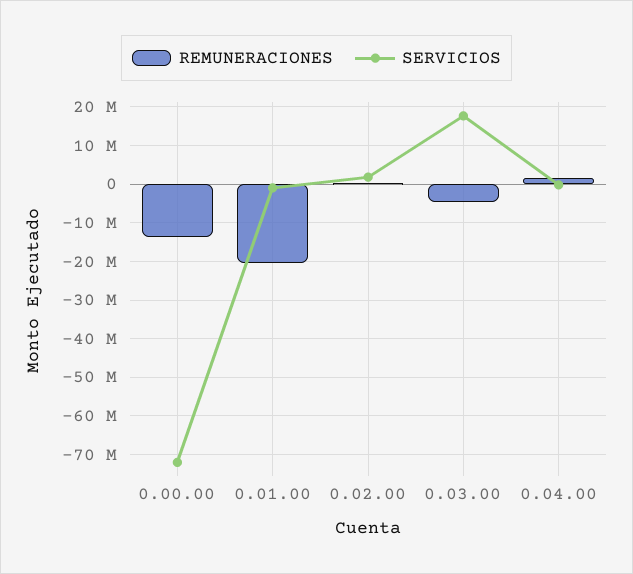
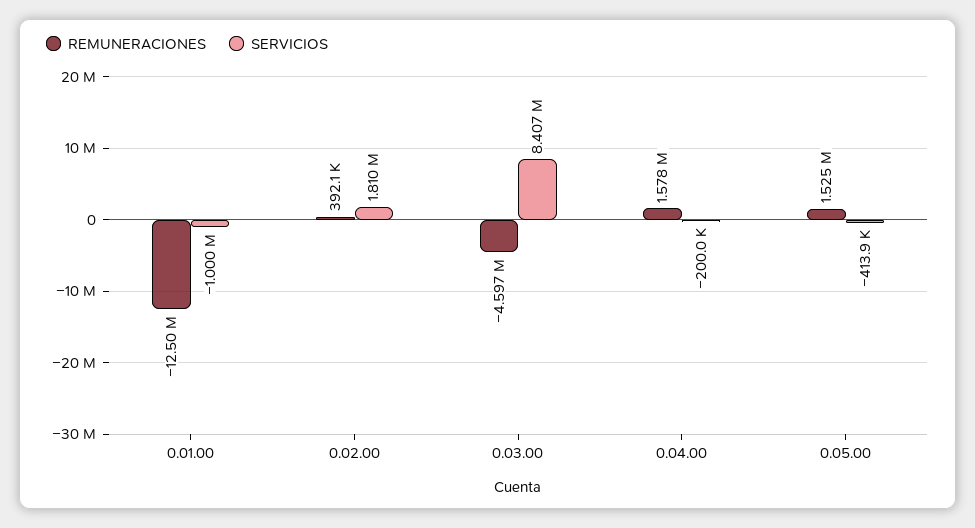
REMUNERACIONES, 0.00.00: -14000000 -> none
SERVICIOS, 0.00.00: -72000000 -> none
REMUNERACIONES, 0.01.00: -20000000 -> -12500000
SERVICIOS, 0.03.00: 18000000 -> 8407000
REMUNERACIONES, 0.05.00: none -> 1525000
SERVICIOS, 0.05.00: none -> -413900

